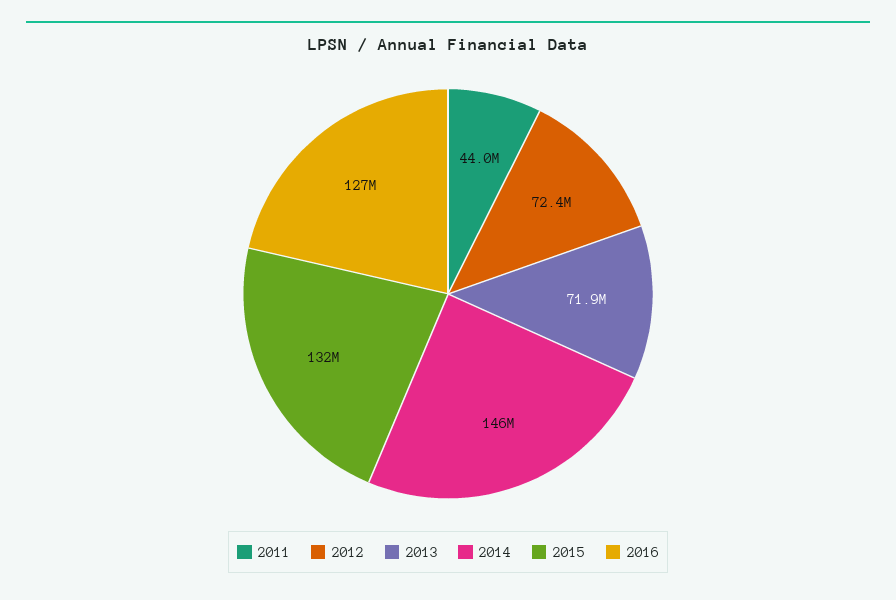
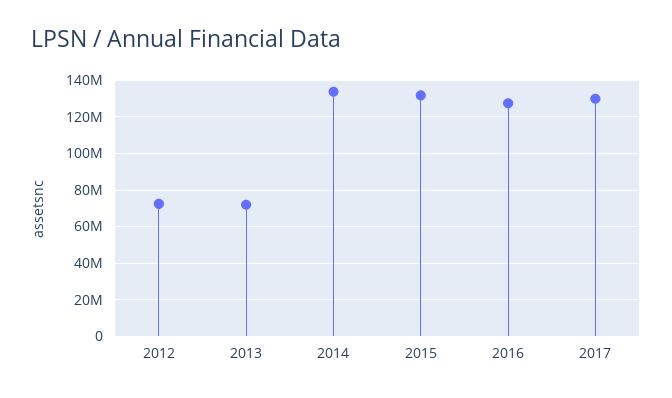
2011: 44000000 -> none
2014: 146000000 -> 135000000
2017: none -> 130000000

